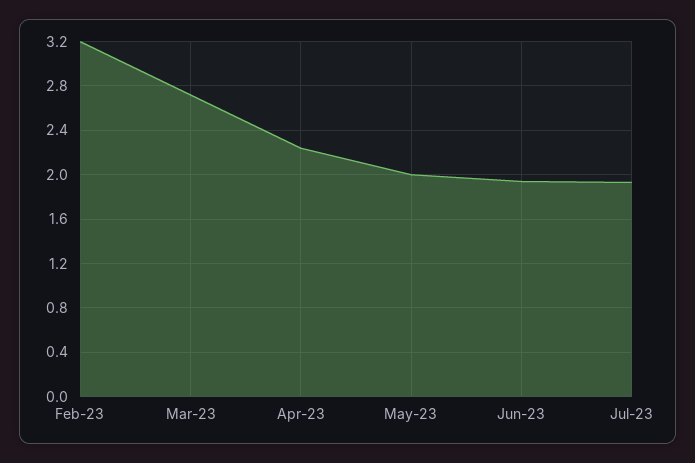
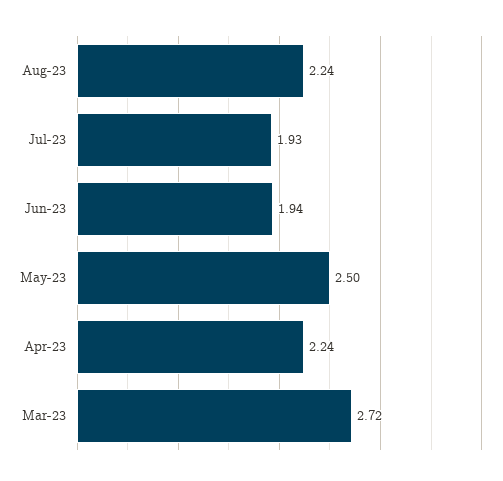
Feb-23: 3.2 -> none
May-23: 2 -> 2.5
Aug-23: none -> 2.24

